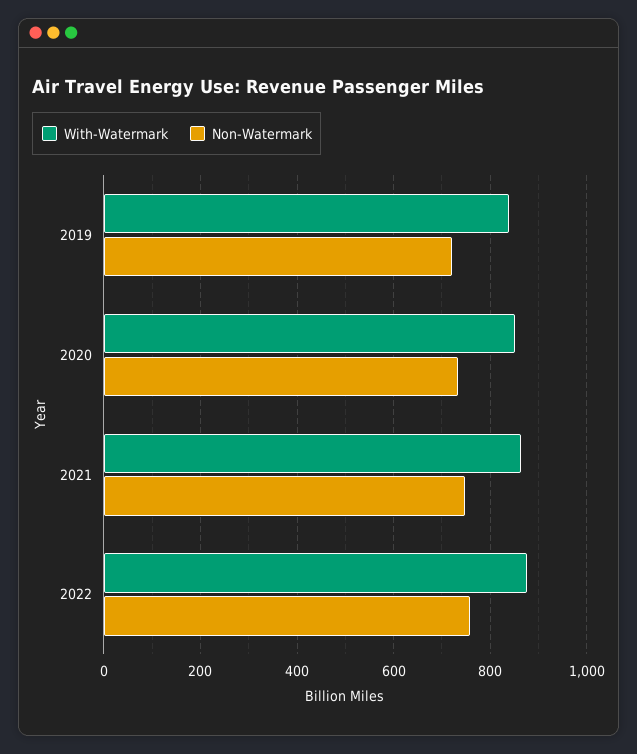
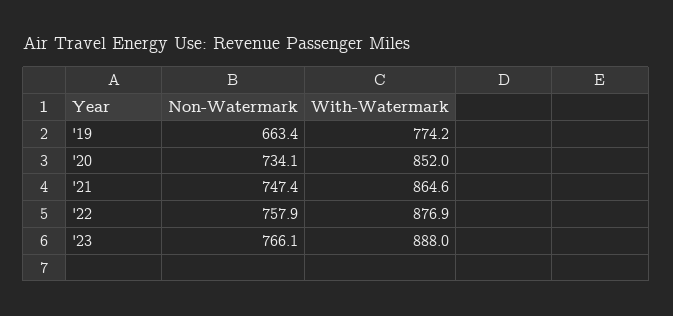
With-Watermark, 2019: 840 -> 774.2
Non-Watermark, 2019: 720 -> 663.4
Non-Watermark, '23: none -> 766.1
With-Watermark, '23: none -> 888

